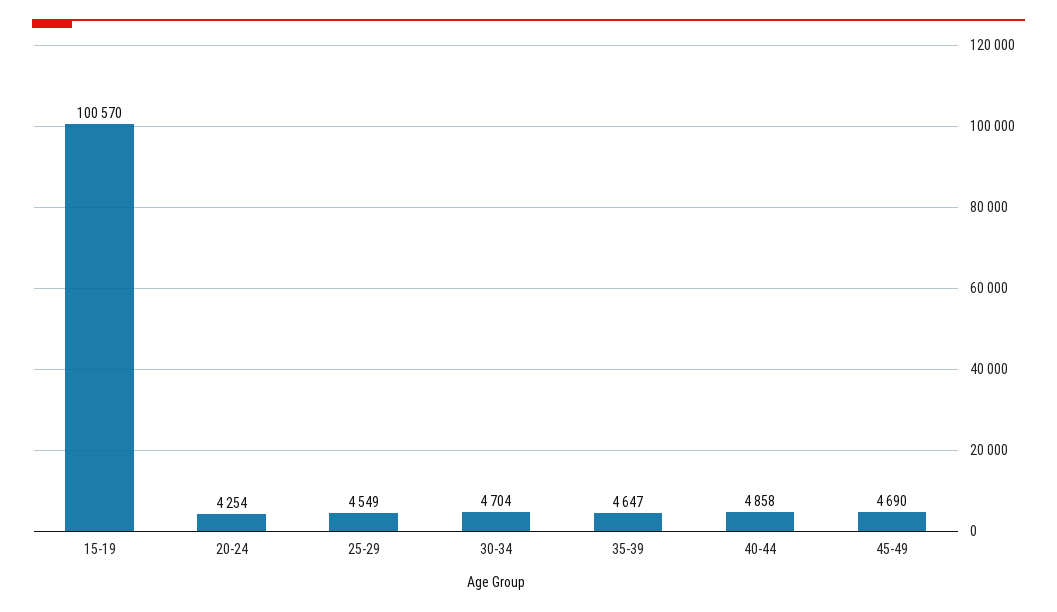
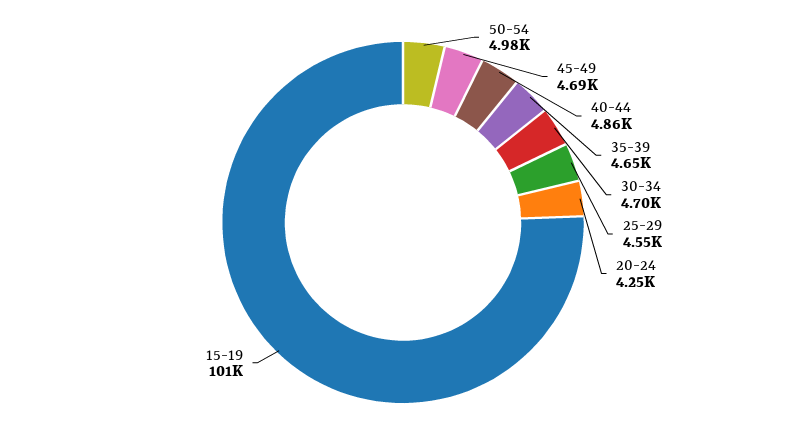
50-54: none -> 4980

